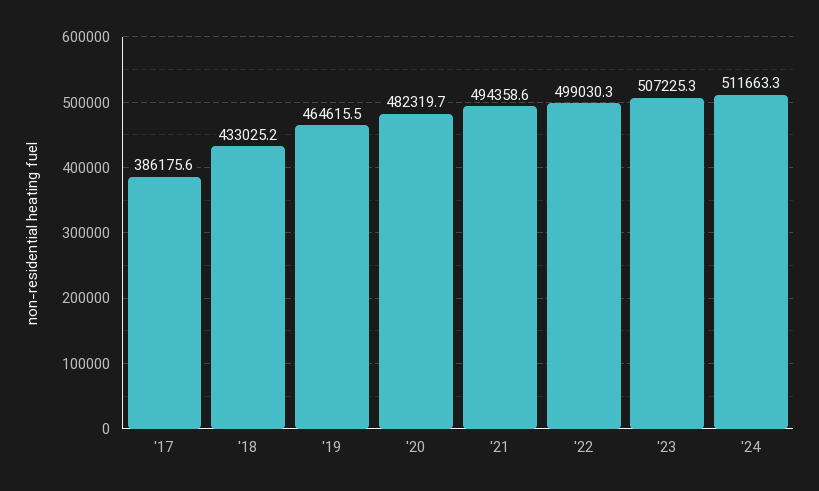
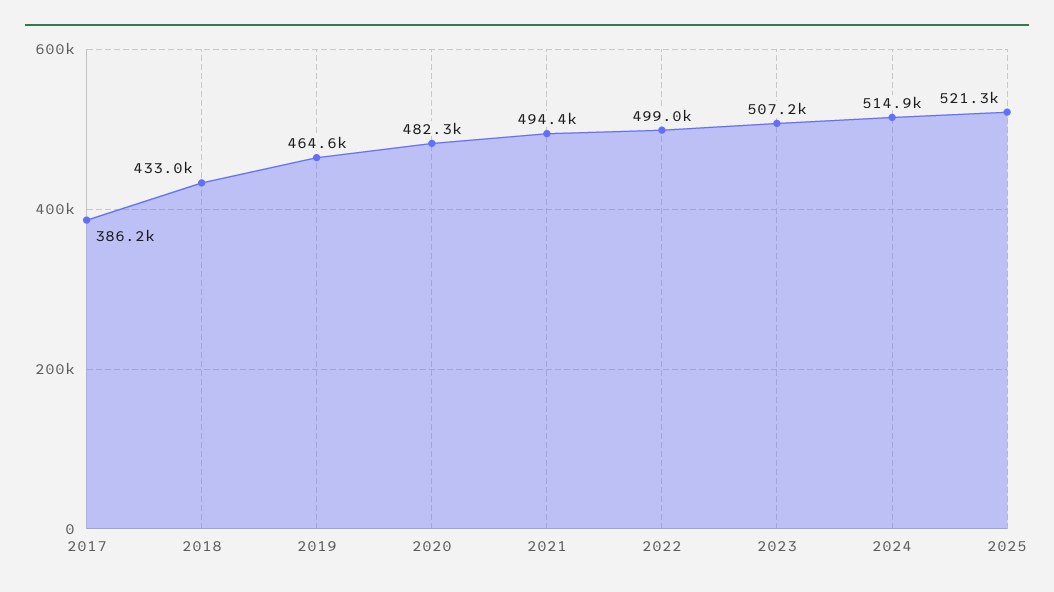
'24: 511663.3 -> 514900
2025: none -> 521300

